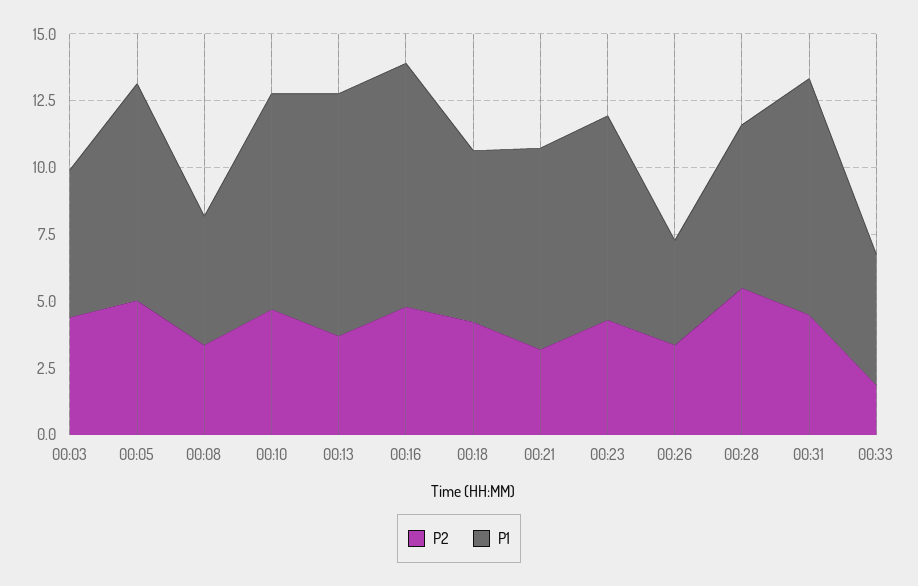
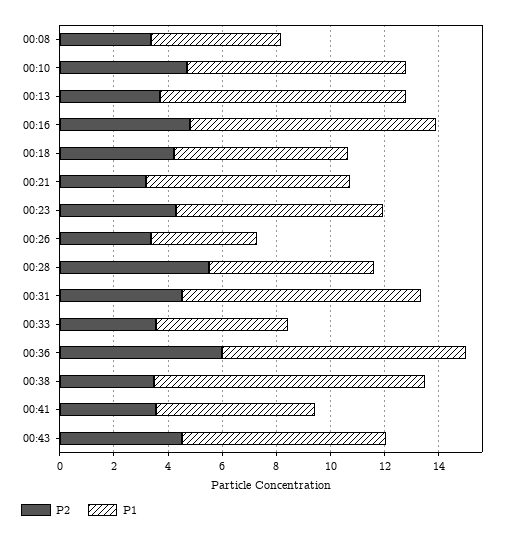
P2, 00:03: 4.5 -> none
P1, 00:03: 5.5 -> none
P2, 00:05: 5 -> none
P1, 00:05: 8 -> none
P2, 00:33: 2 -> 3.5
P2, 00:36: none -> 6
P1, 00:36: none -> 9
P2, 00:38: none -> 3.5
P1, 00:38: none -> 10
P2, 00:41: none -> 3.5
P1, 00:41: none -> 6
P2, 00:43: none -> 4.5
P1, 00:43: none -> 7.5

